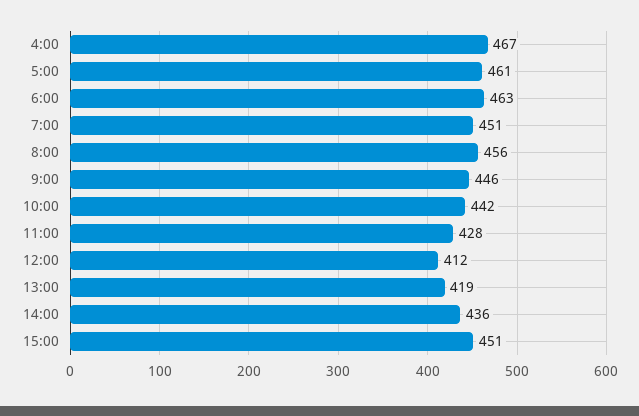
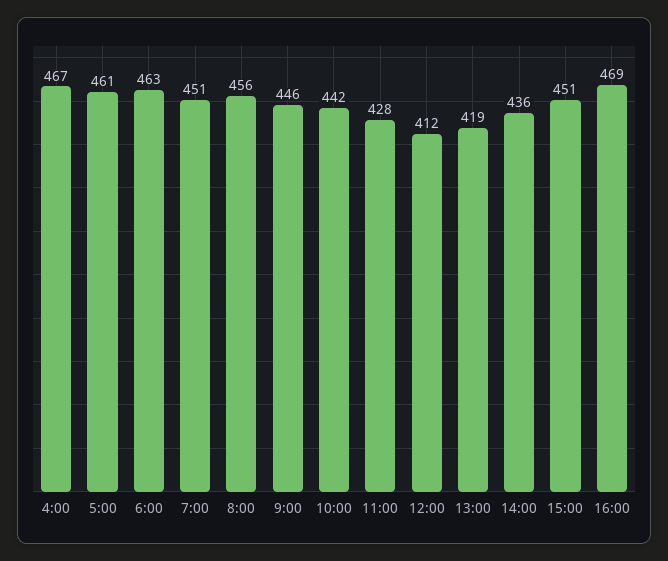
16:00: none -> 469

